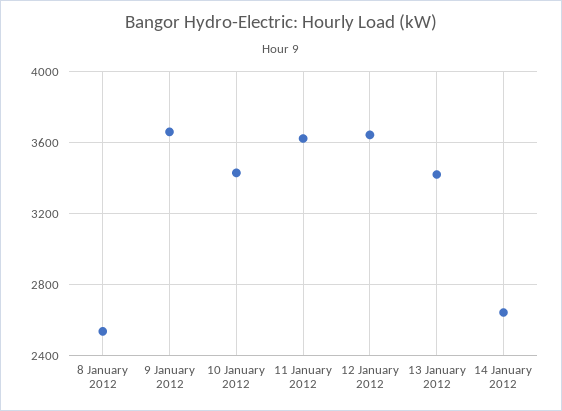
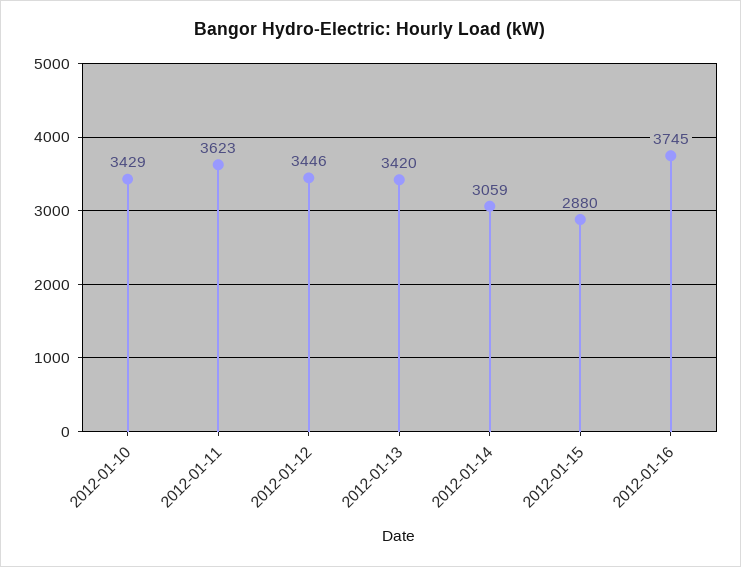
8 January 2012: 2550 -> none
9 January 2012: 3650 -> none
12 January 2012: 3650 -> 3446
14 January 2012: 2650 -> 3059
2012-01-15: none -> 2880
2012-01-16: none -> 3745

